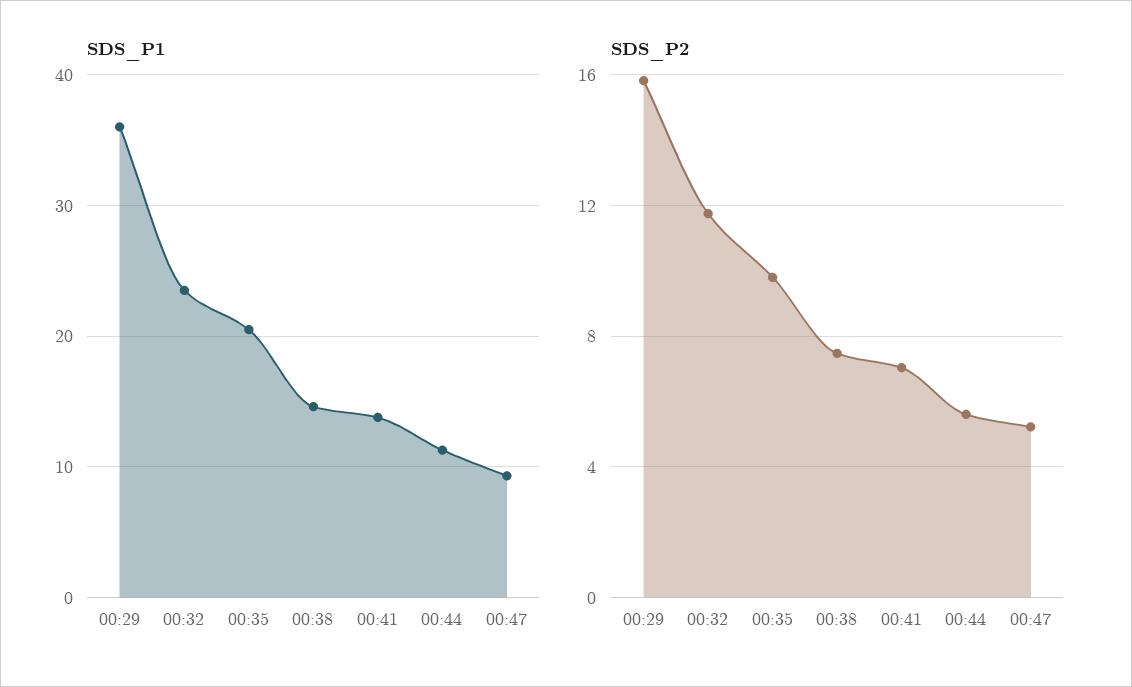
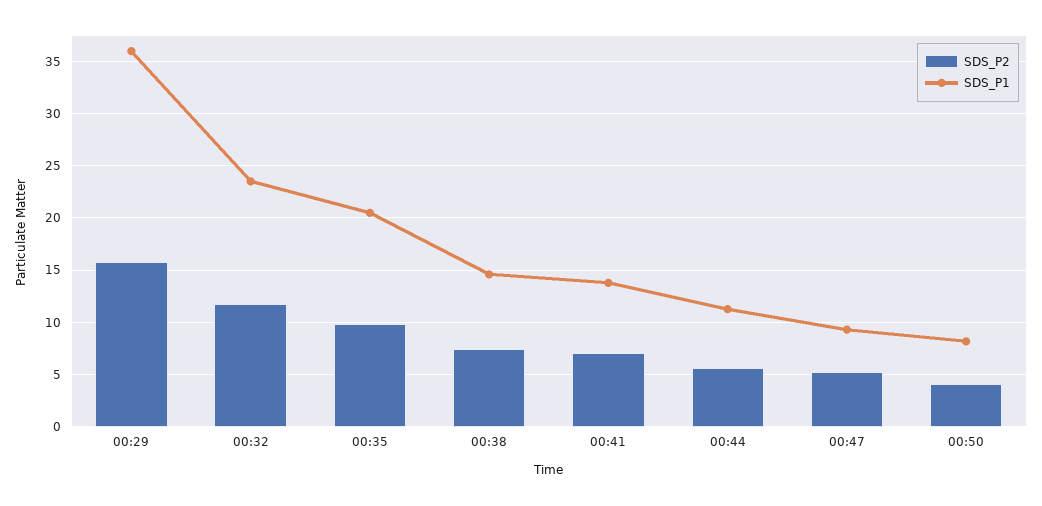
SDS_P2, 00:50: none -> 4
SDS_P1, 00:50: none -> 8

